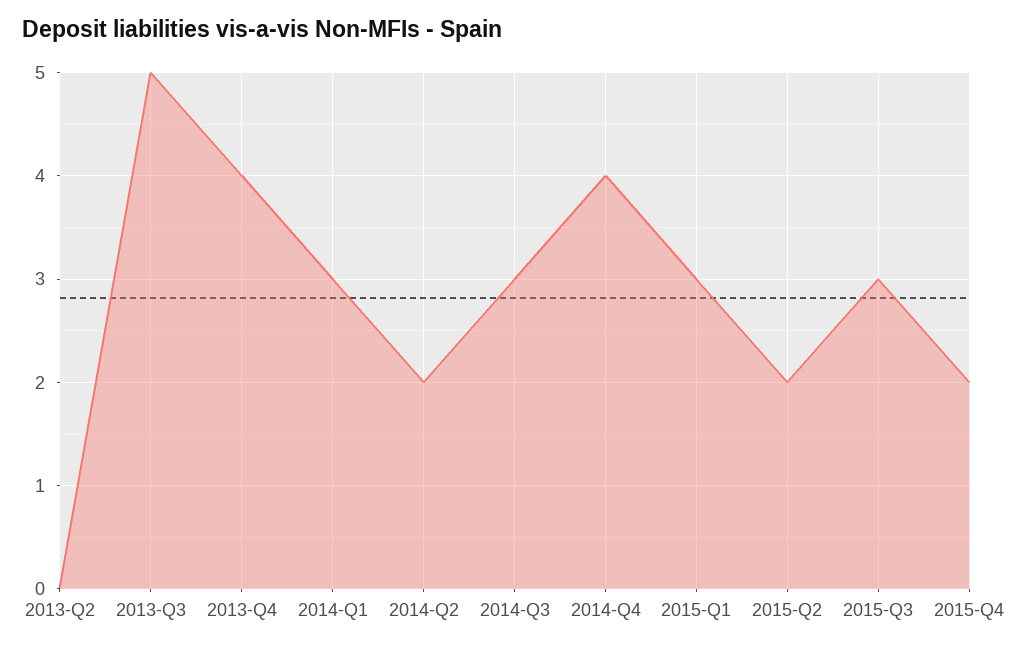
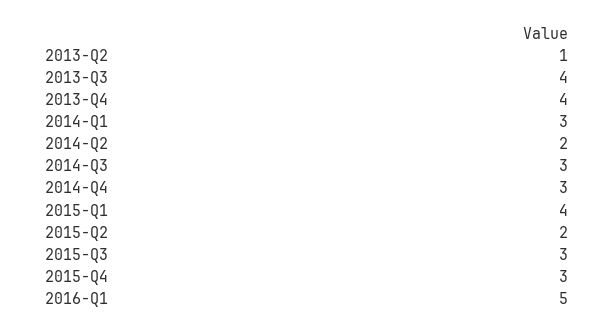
2013-Q2: 0 -> 1
2013-Q3: 5 -> 4
2014-Q4: 4 -> 3
2015-Q1: 3 -> 4
2015-Q4: 2 -> 3
2016-Q1: none -> 5

